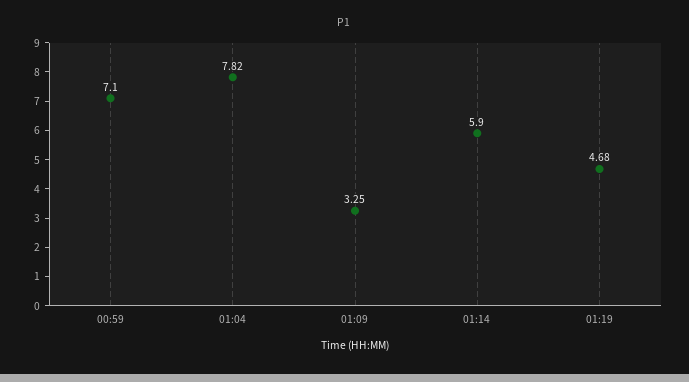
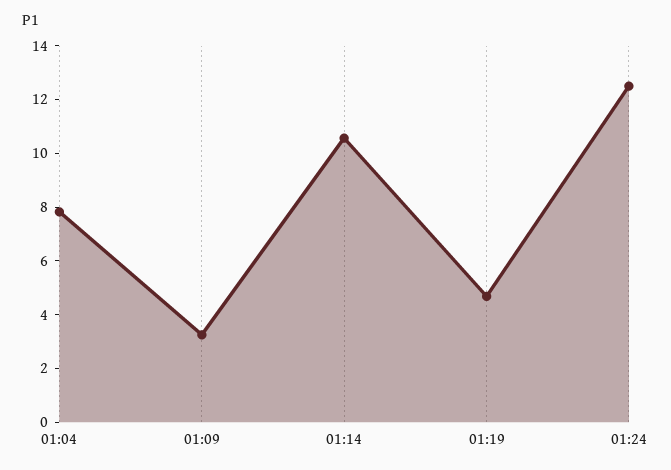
00:59: 7.1 -> none
01:14: 5.9 -> 10.5
01:24: none -> 12.5

